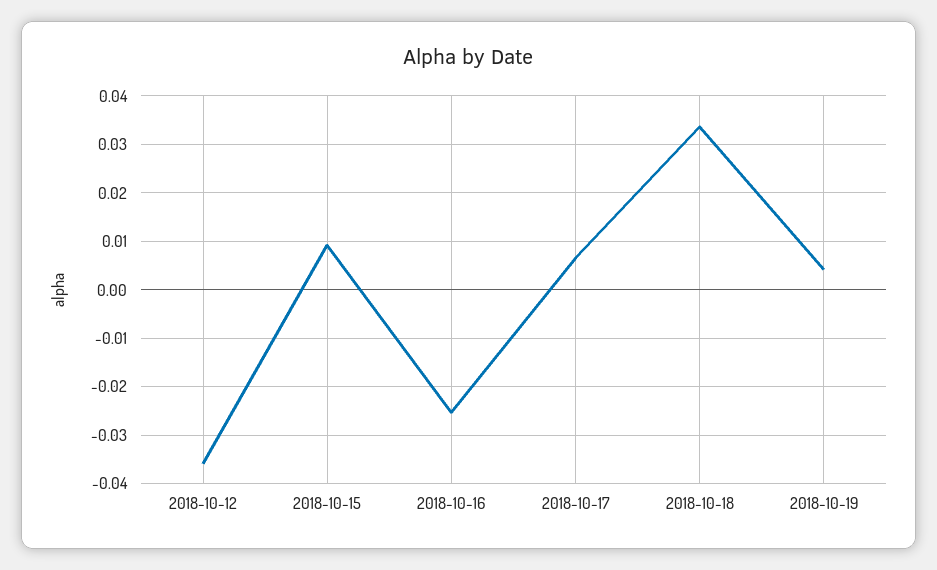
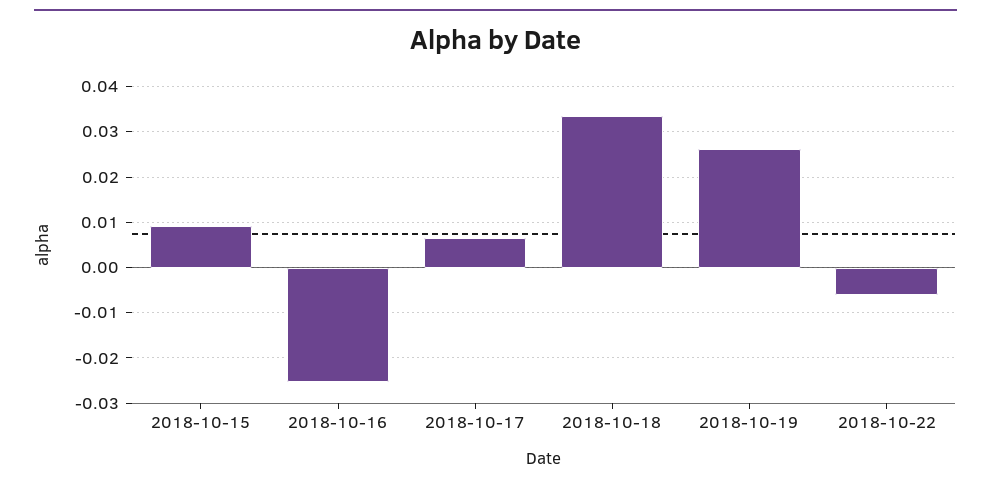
2018-10-12: -0.036 -> none
2018-10-19: 0.004 -> 0.026
2018-10-22: none -> -0.006

